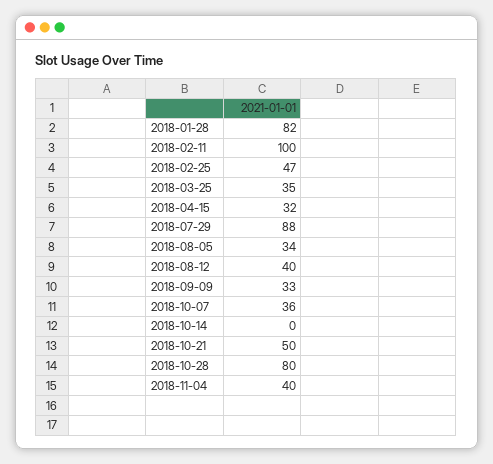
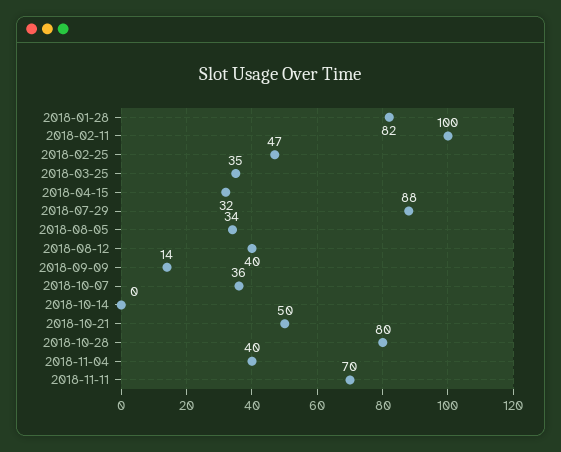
2018-09-09: 33 -> 14
2018-11-11: none -> 70

